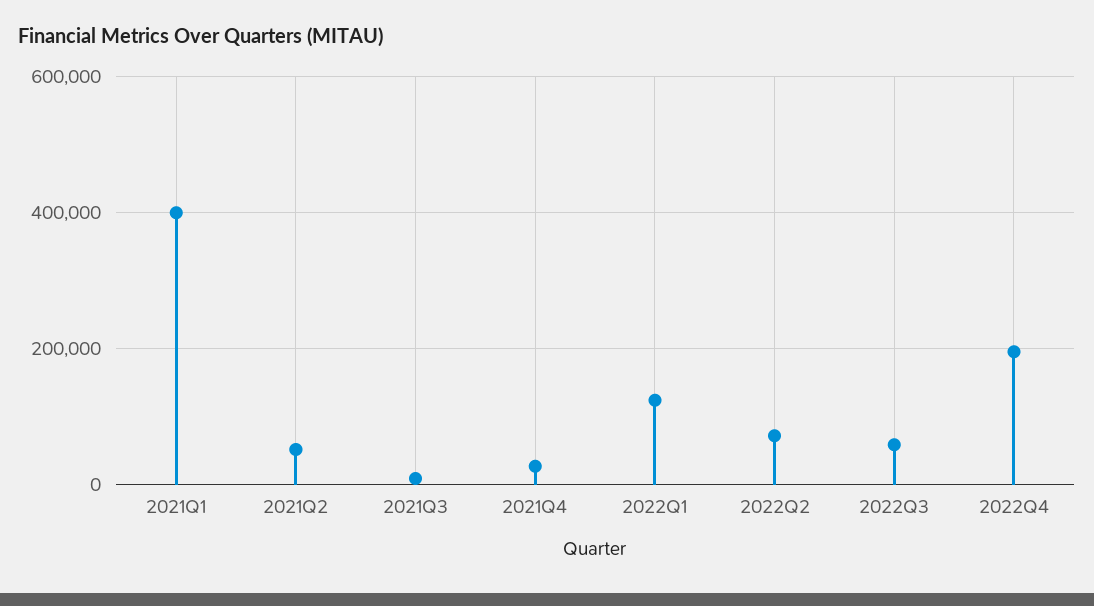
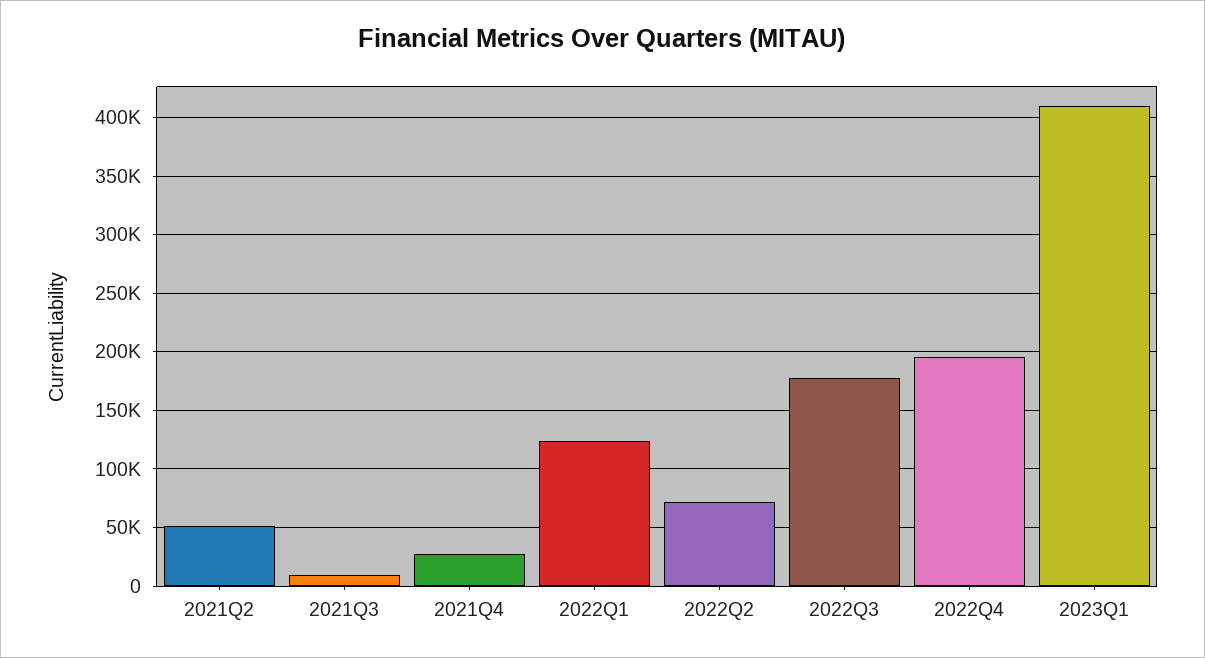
2021Q1: 400000 -> none
2022Q3: 60000 -> 180000
2023Q1: none -> 410000

